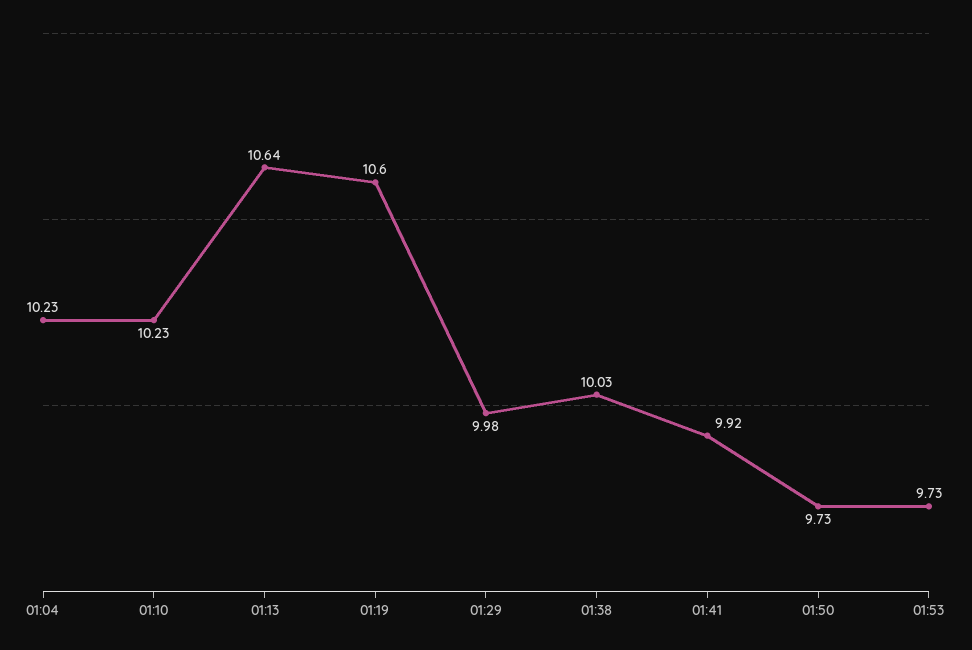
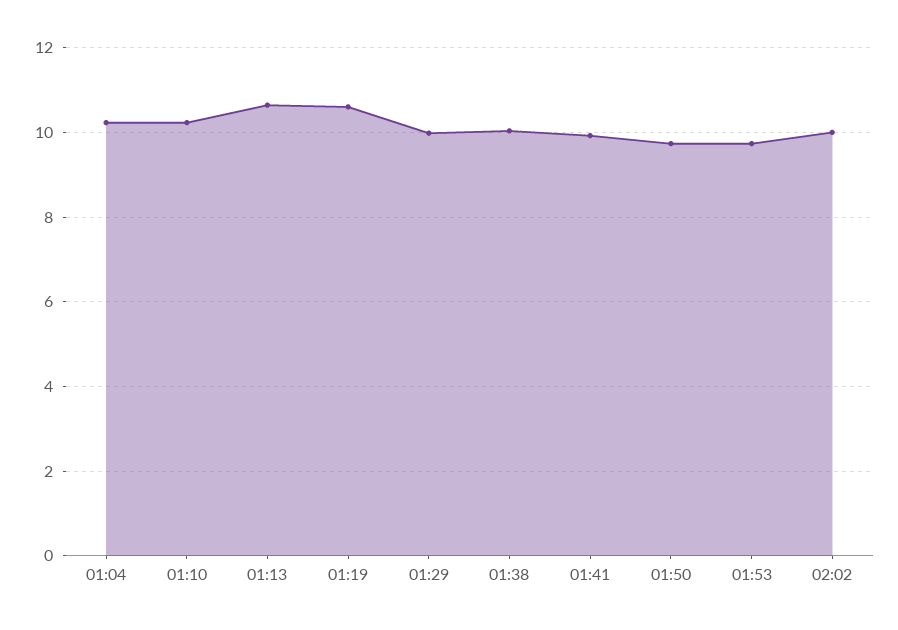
02:02: none -> 10

